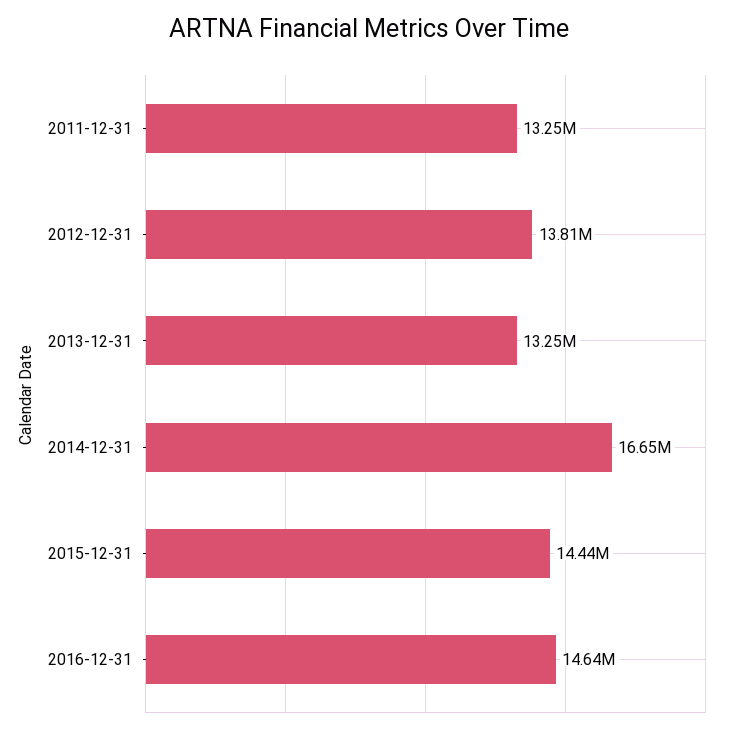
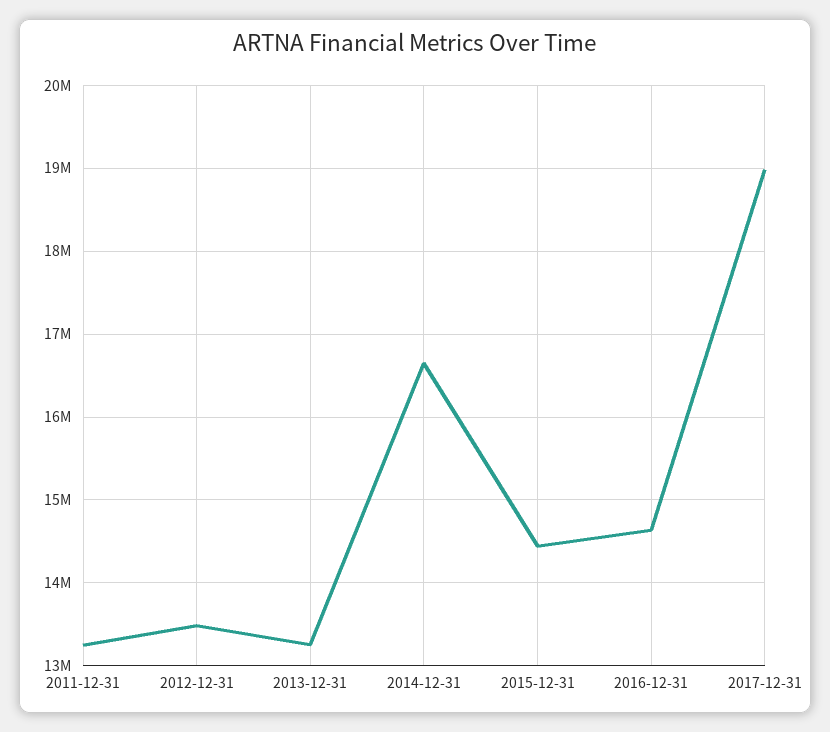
2012-12-31: 13810000 -> 13500000
2017-12-31: none -> 19000000

